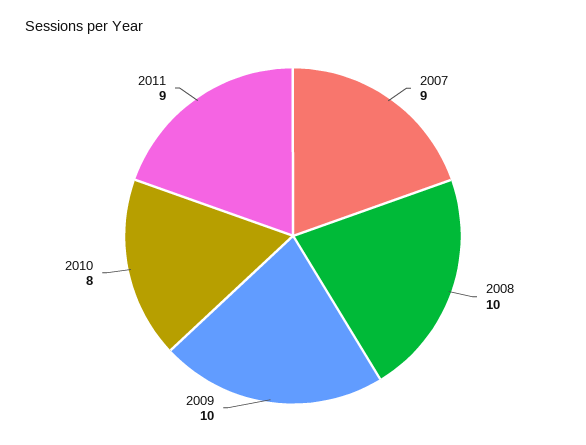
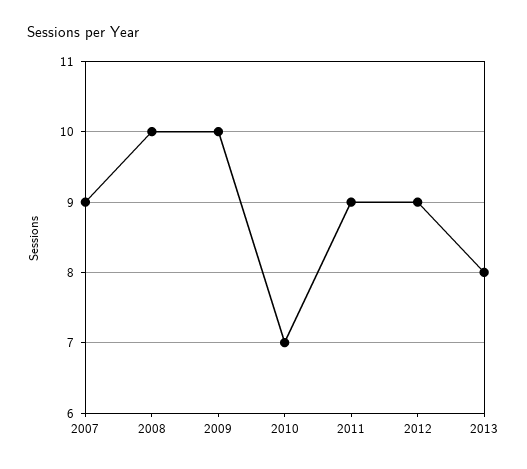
2010: 8 -> 7
2012: none -> 9
2013: none -> 8

